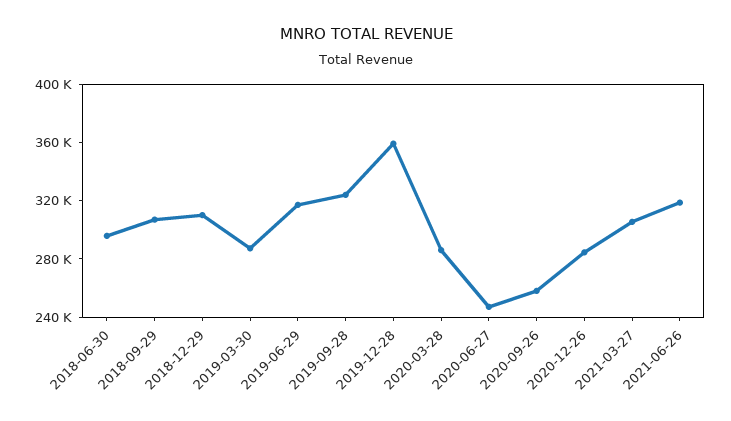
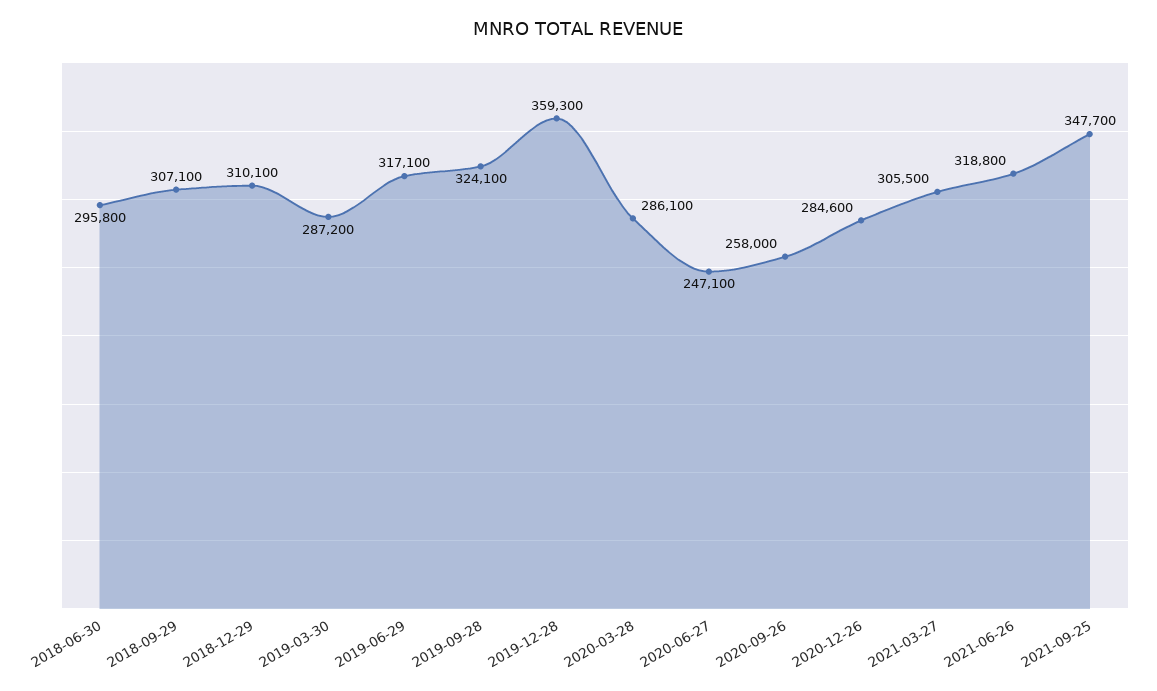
2021-09-25: none -> 347700

